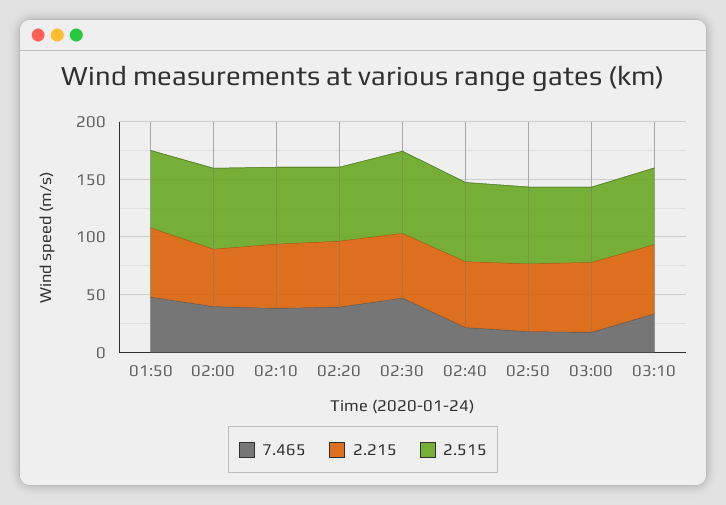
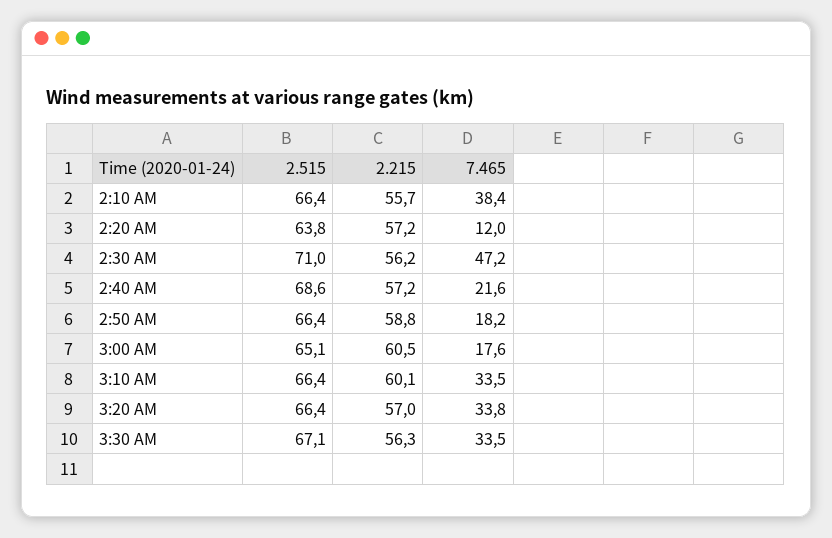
7.465, 01:50: 50 -> none
2.215, 01:50: 60 -> none
2.515, 01:50: 70 -> none
7.465, 02:00: 40 -> none
2.215, 02:00: 50 -> none
2.515, 02:00: 70 -> none
7.465, 02:20: 40 -> 12
2.515, 3:20 AM: none -> 66.4
2.215, 3:20 AM: none -> 57
7.465, 3:20 AM: none -> 33.8
2.515, 3:30 AM: none -> 67.1
2.215, 3:30 AM: none -> 56.3
7.465, 3:30 AM: none -> 33.5

